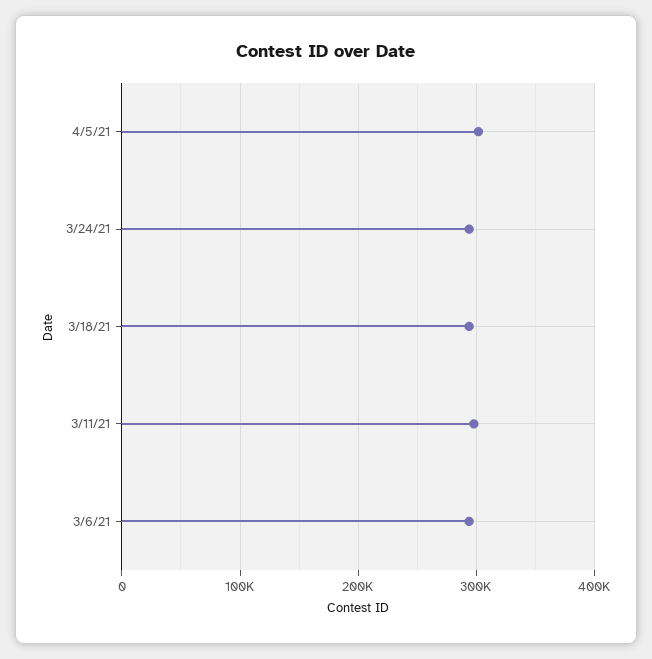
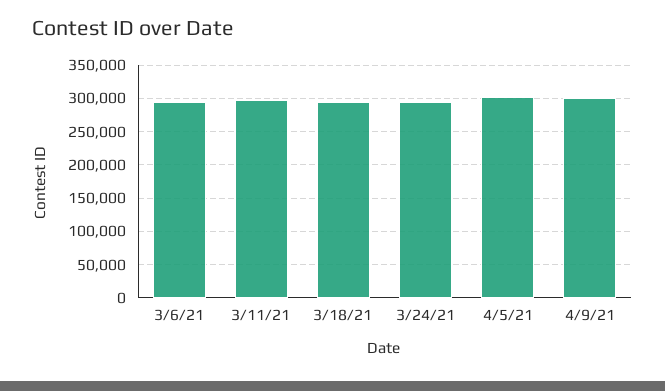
4/9/21: none -> 300000

